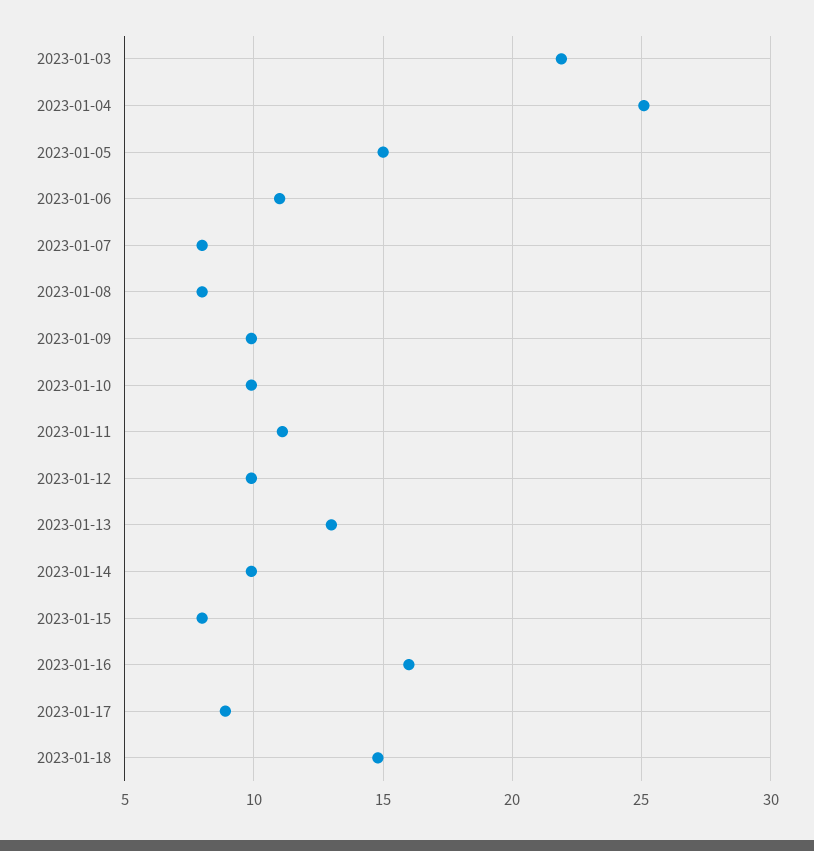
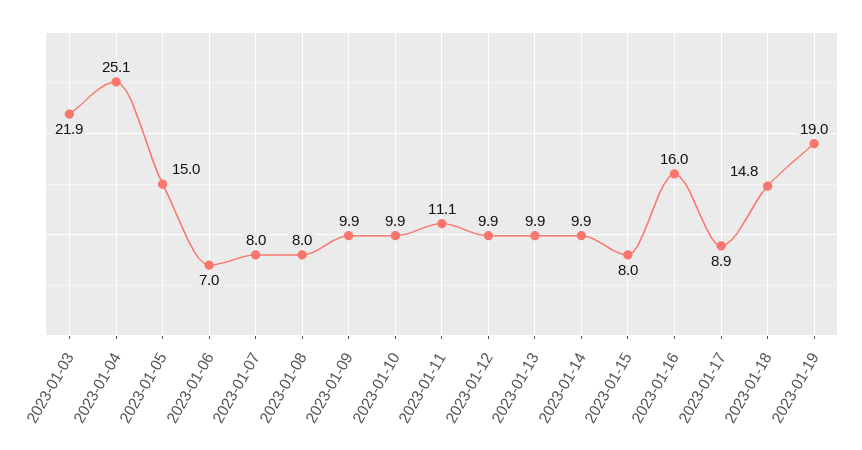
2023-01-06: 11 -> 7
2023-01-13: 13 -> 9.9
2023-01-19: none -> 19

